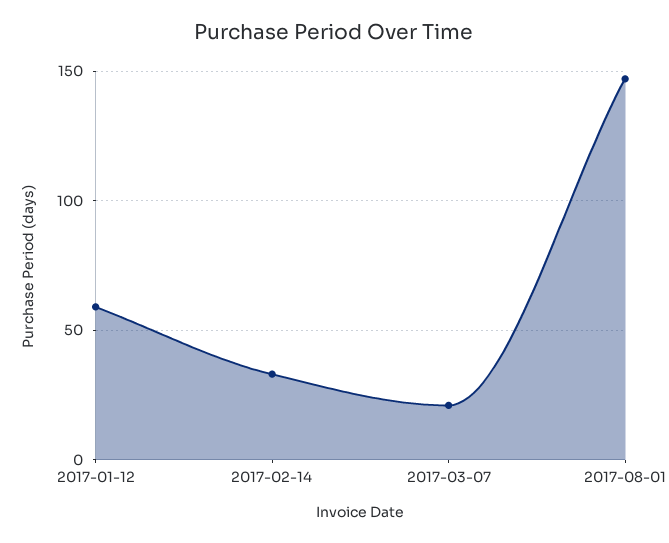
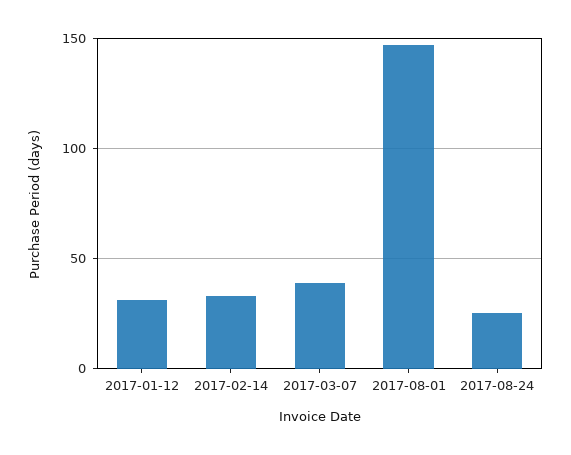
2017-01-12: 60 -> 30
2017-03-07: 20 -> 40
2017-08-24: none -> 25

